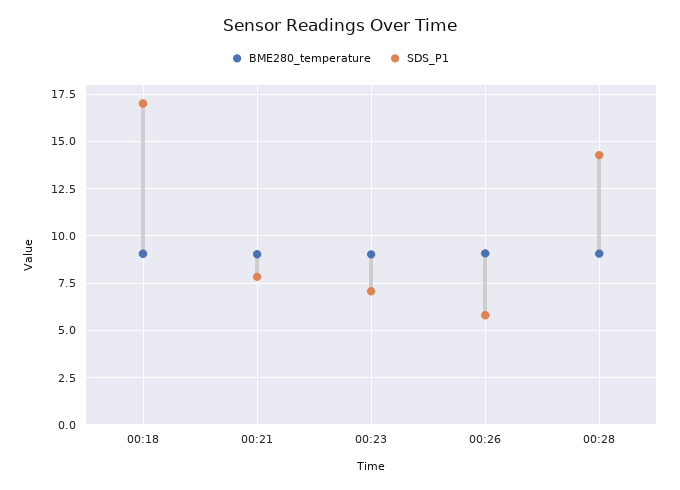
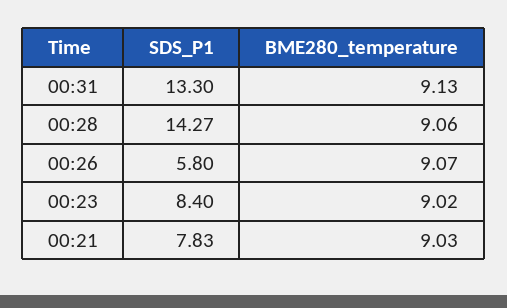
BME280_temperature, 00:18: 9 -> none
SDS_P1, 00:18: 17 -> none
SDS_P1, 00:23: 7 -> 8.4
SDS_P1, 00:31: none -> 13.3
BME280_temperature, 00:31: none -> 9.13

